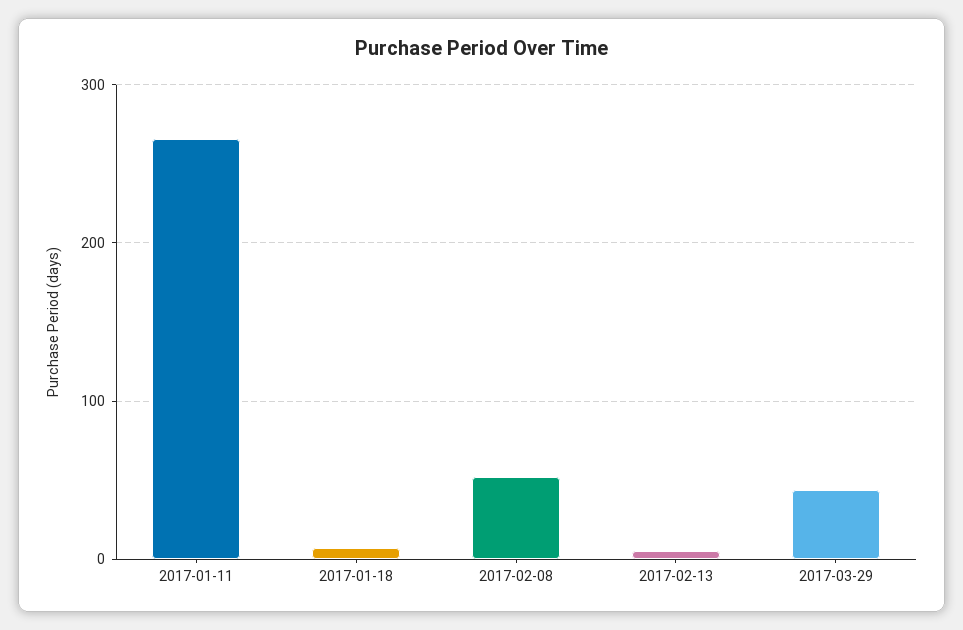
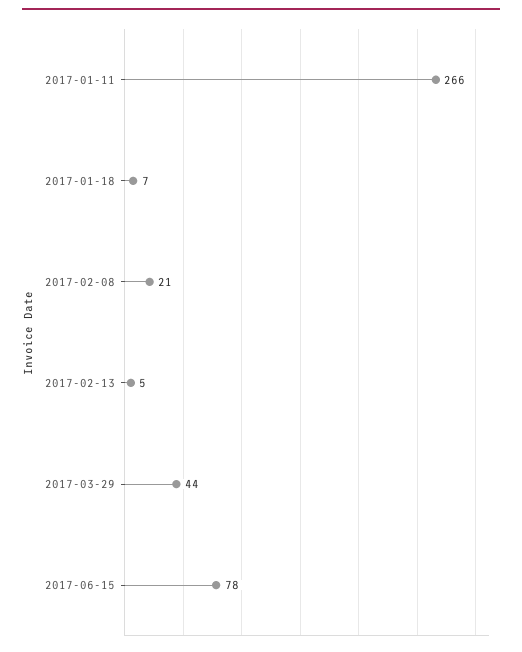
2017-02-08: 50 -> 21
2017-06-15: none -> 78

